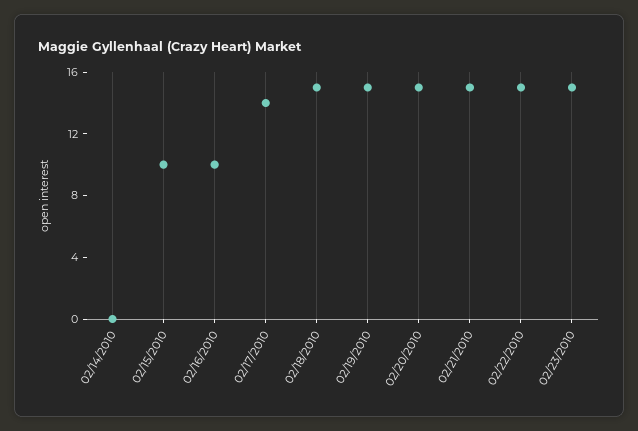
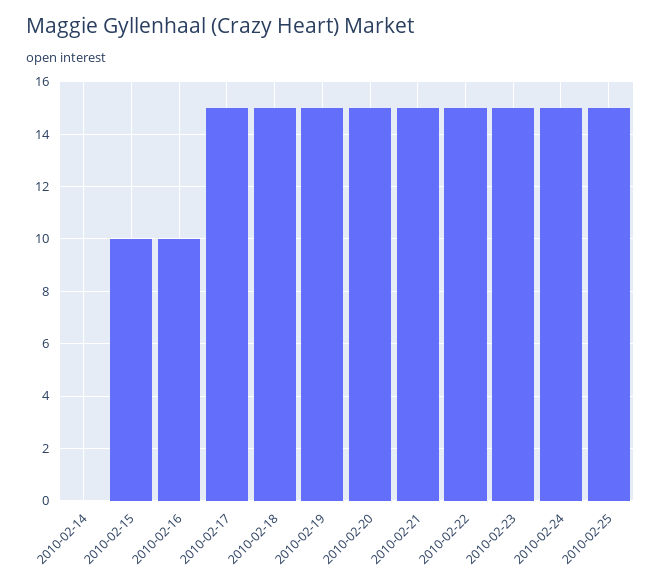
02/17/2010: 14 -> 15
2010-02-24: none -> 15
2010-02-25: none -> 15

